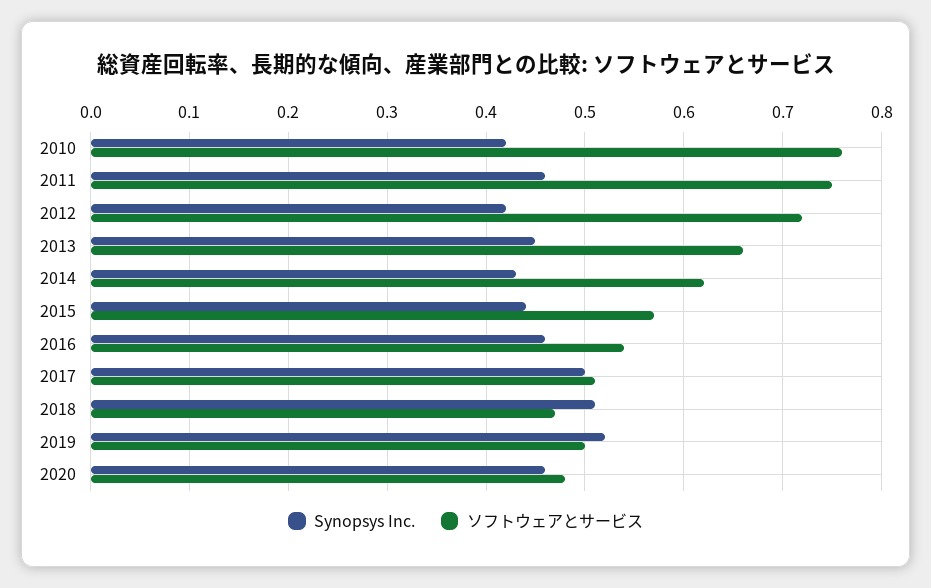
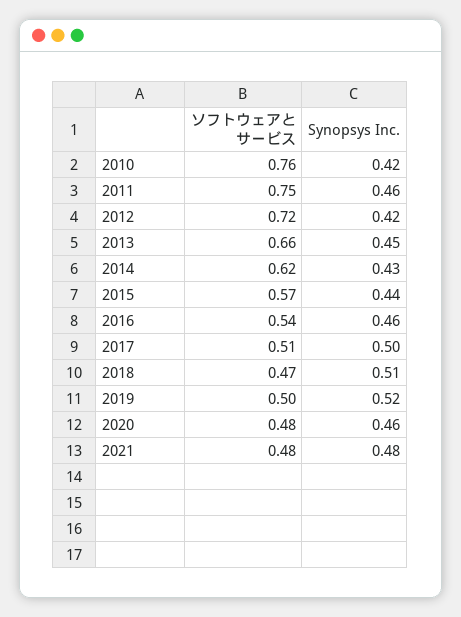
ソフトウェアとサービス, 2021: none -> 0.48
Synopsys Inc., 2021: none -> 0.48

